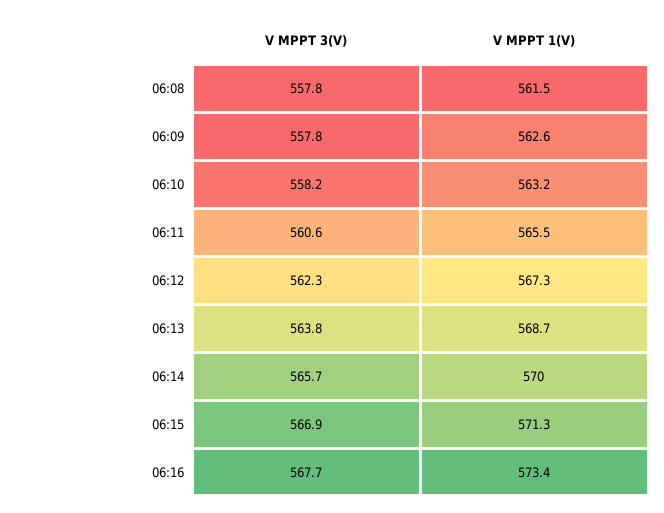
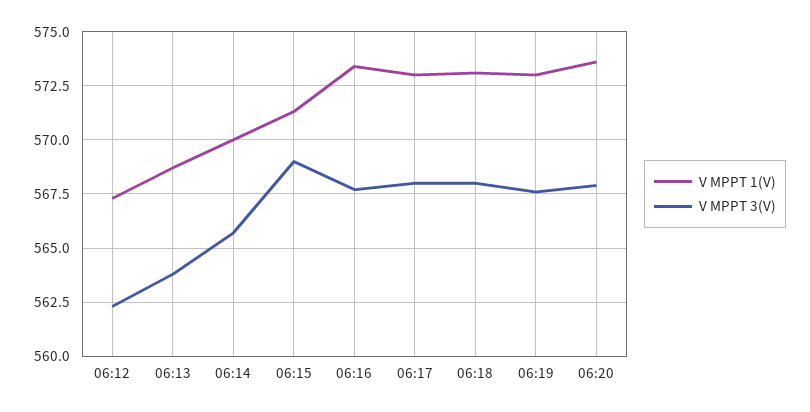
V MPPT 3(V), 06:08: 557.8 -> none
V MPPT 1(V), 06:08: 561.5 -> none
V MPPT 3(V), 06:09: 557.8 -> none
V MPPT 1(V), 06:09: 562.6 -> none
V MPPT 3(V), 06:10: 558.2 -> none
V MPPT 1(V), 06:10: 563.2 -> none
V MPPT 3(V), 06:11: 560.6 -> none
V MPPT 1(V), 06:11: 565.5 -> none
V MPPT 3(V), 06:15: 566.9 -> 569
V MPPT 1(V), 06:17: none -> 573
V MPPT 3(V), 06:17: none -> 568
V MPPT 1(V), 06:18: none -> 573
V MPPT 3(V), 06:18: none -> 568
V MPPT 1(V), 06:19: none -> 573
V MPPT 3(V), 06:19: none -> 567.5
V MPPT 1(V), 06:20: none -> 573.5
V MPPT 3(V), 06:20: none -> 568

